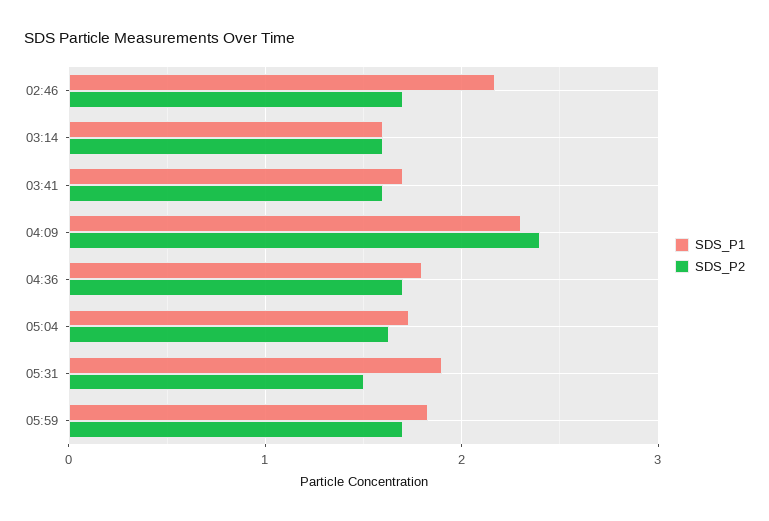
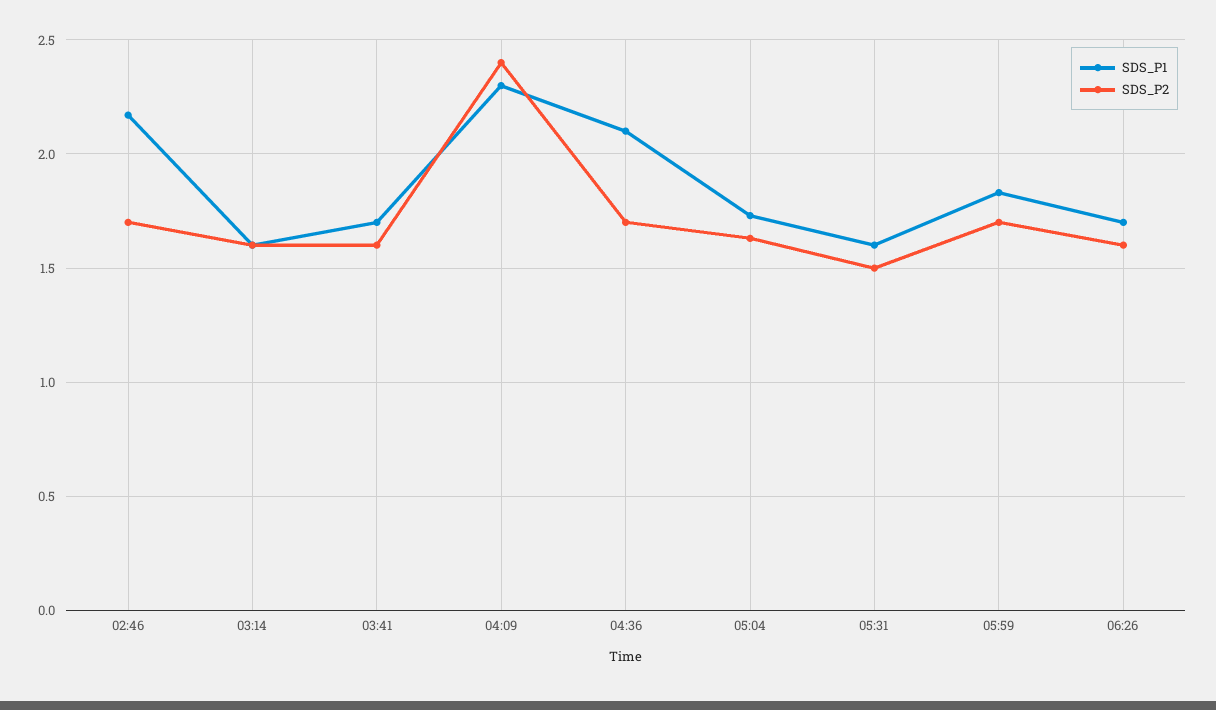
SDS_P1, 04:36: 1.8 -> 2.1
SDS_P1, 05:31: 1.9 -> 1.6
SDS_P1, 06:26: none -> 1.7
SDS_P2, 06:26: none -> 1.6

